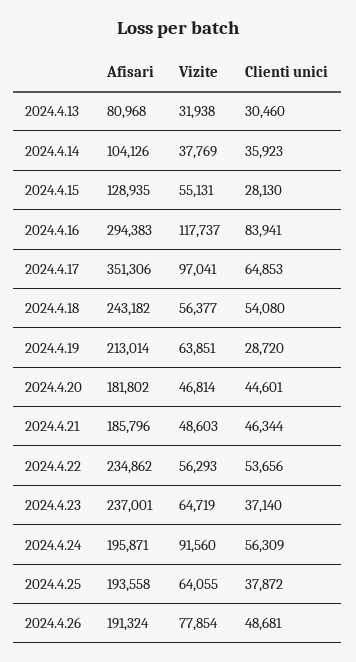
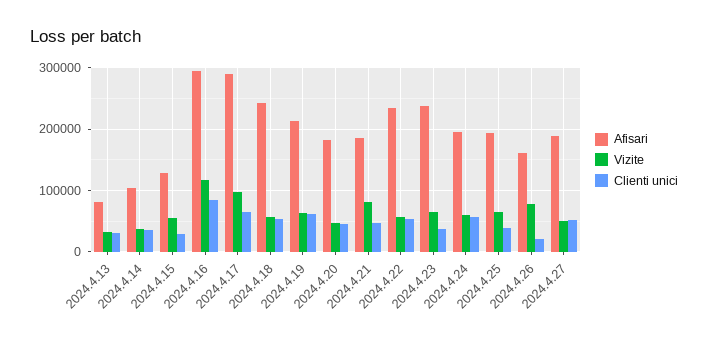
Afisari, 2024.4.17: 351306 -> 290000
Clienti unici, 2024.4.19: 28720 -> 60000
Vizite, 2024.4.21: 48603 -> 80000
Vizite, 2024.4.24: 91560 -> 60000
Afisari, 2024.4.26: 191324 -> 160000
Clienti unici, 2024.4.26: 48681 -> 20000
Afisari, 2024.4.27: none -> 190000
Vizite, 2024.4.27: none -> 50000
Clienti unici, 2024.4.27: none -> 50000

